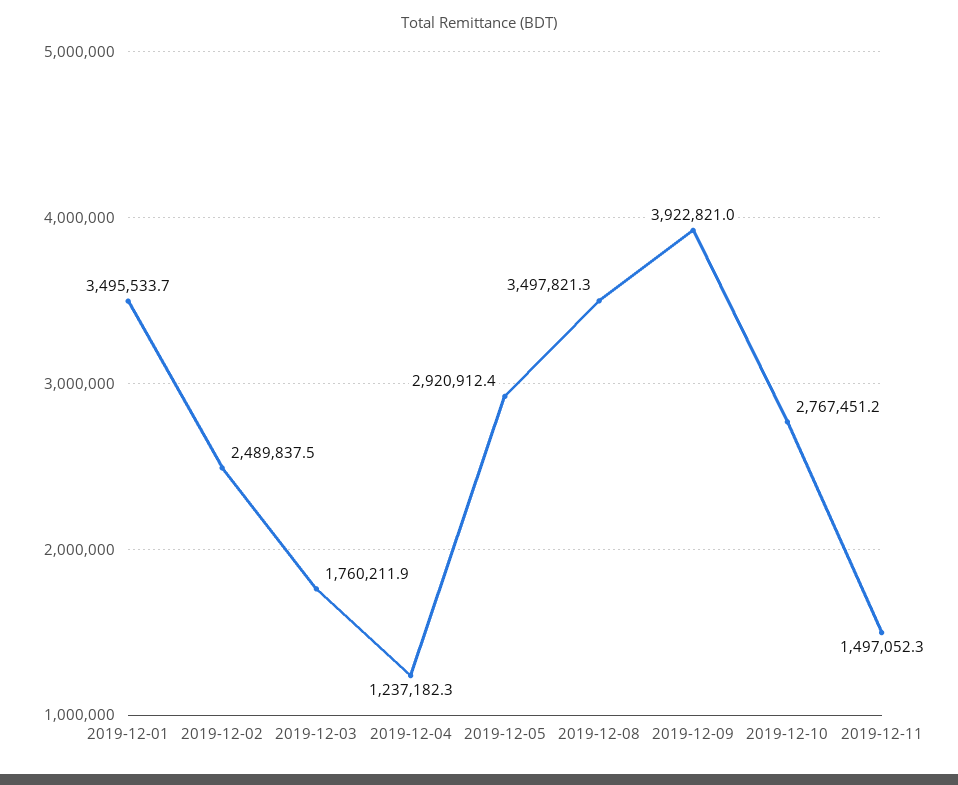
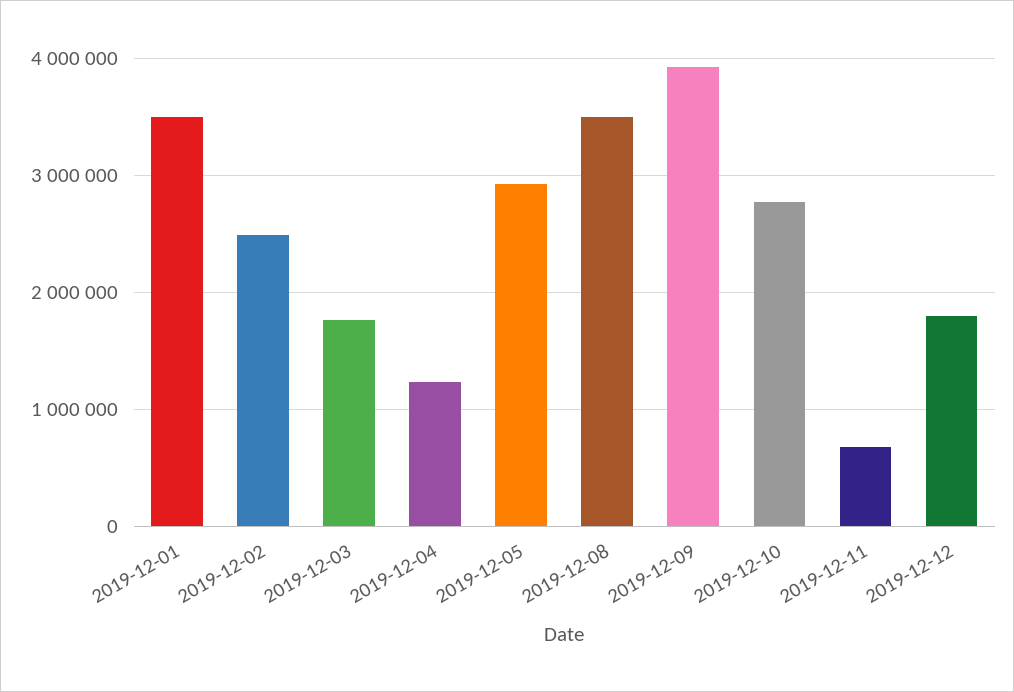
2019-12-11: 1497052.3 -> 700000
2019-12-12: none -> 1800000

